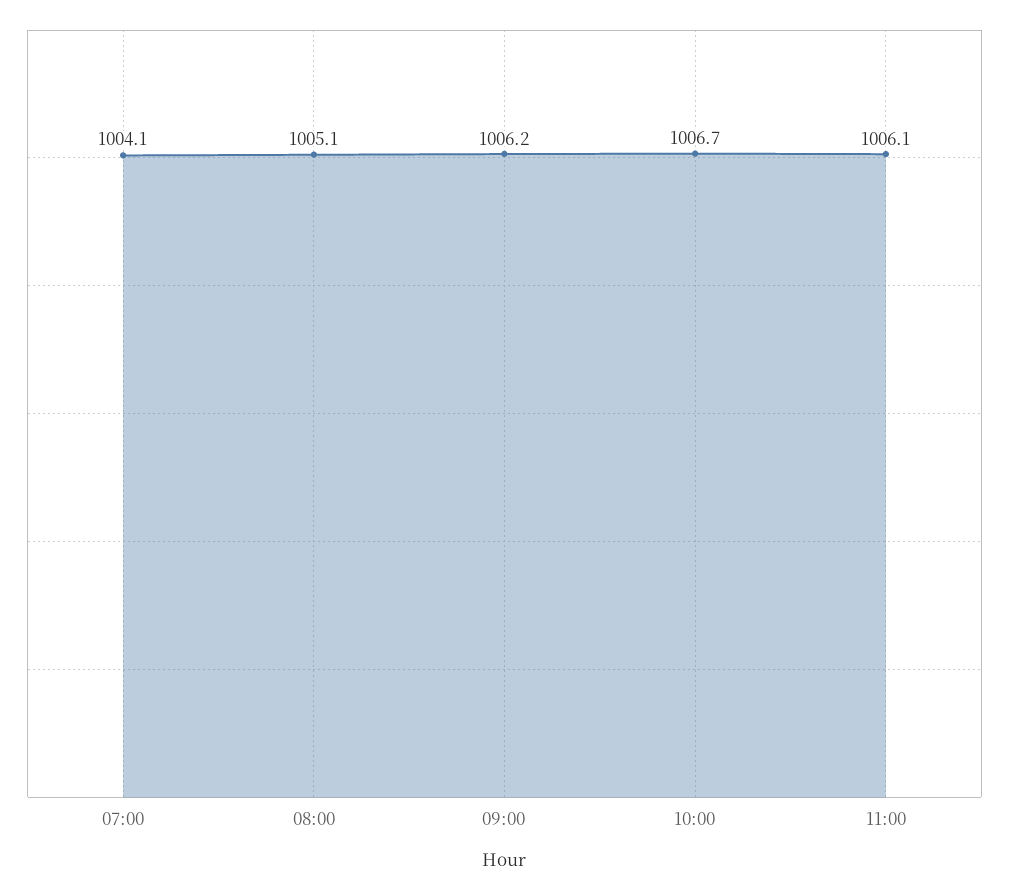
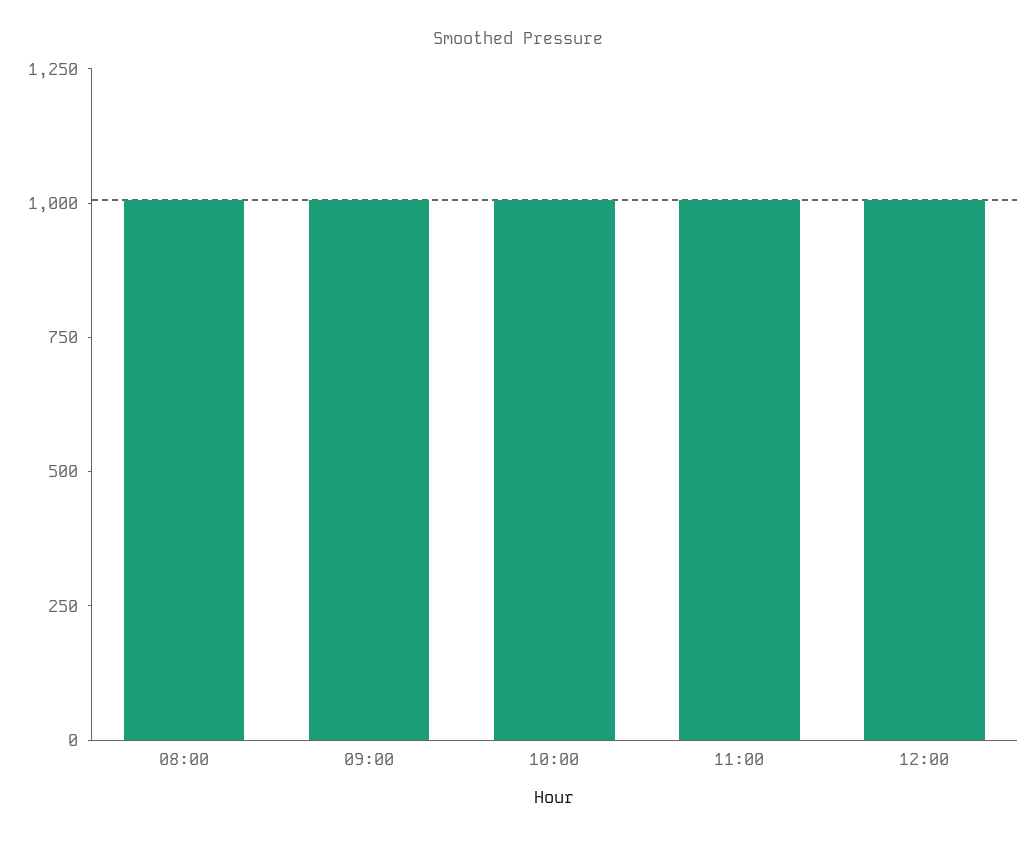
07:00: 1004.1 -> none
12:00: none -> 1000

